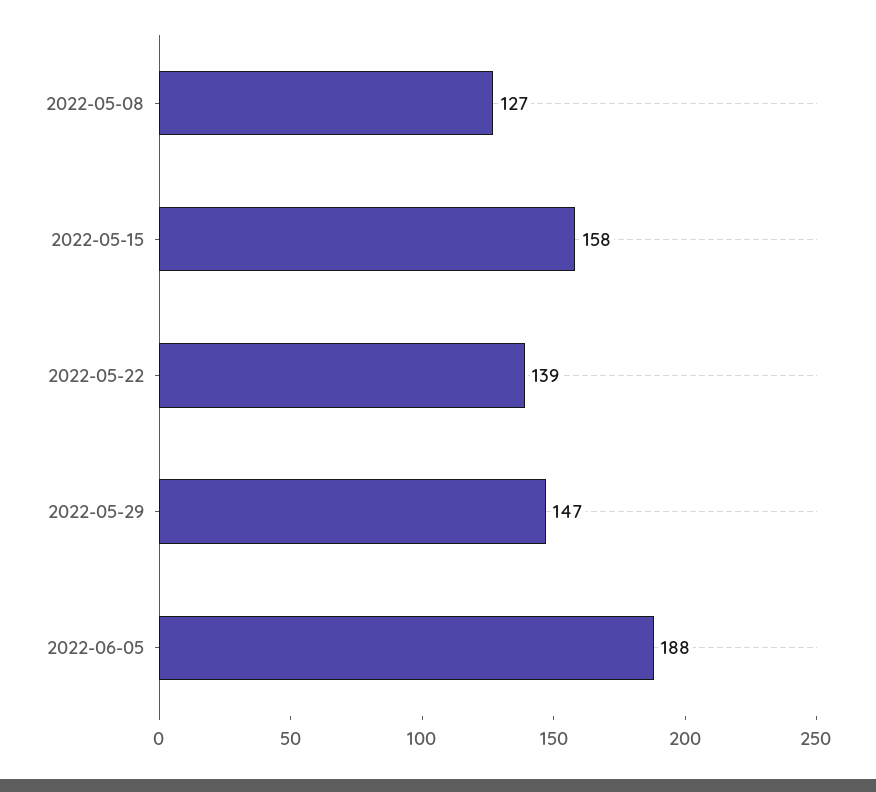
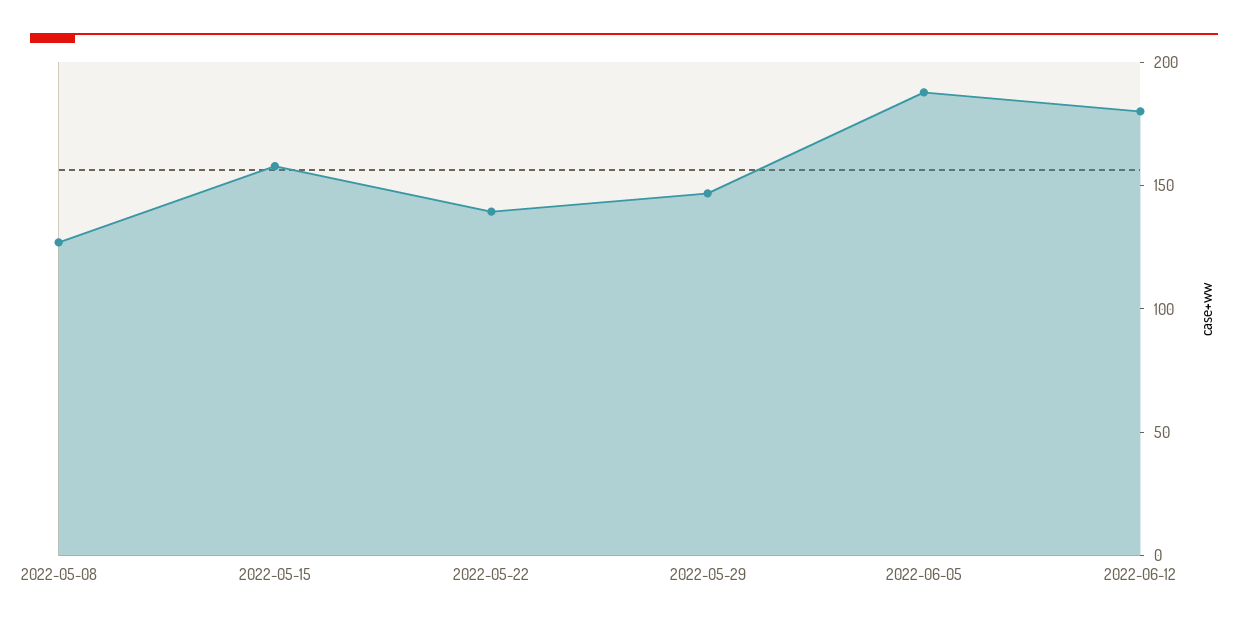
2022-06-12: none -> 180

